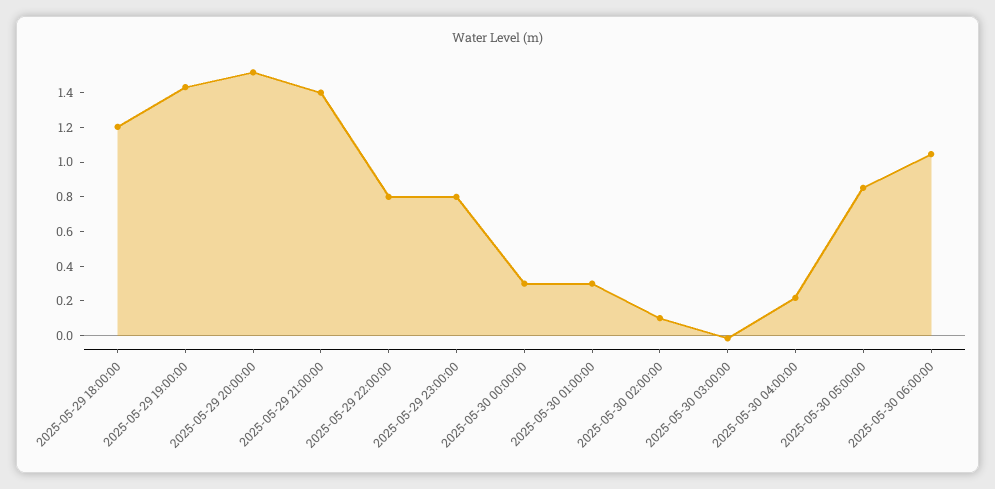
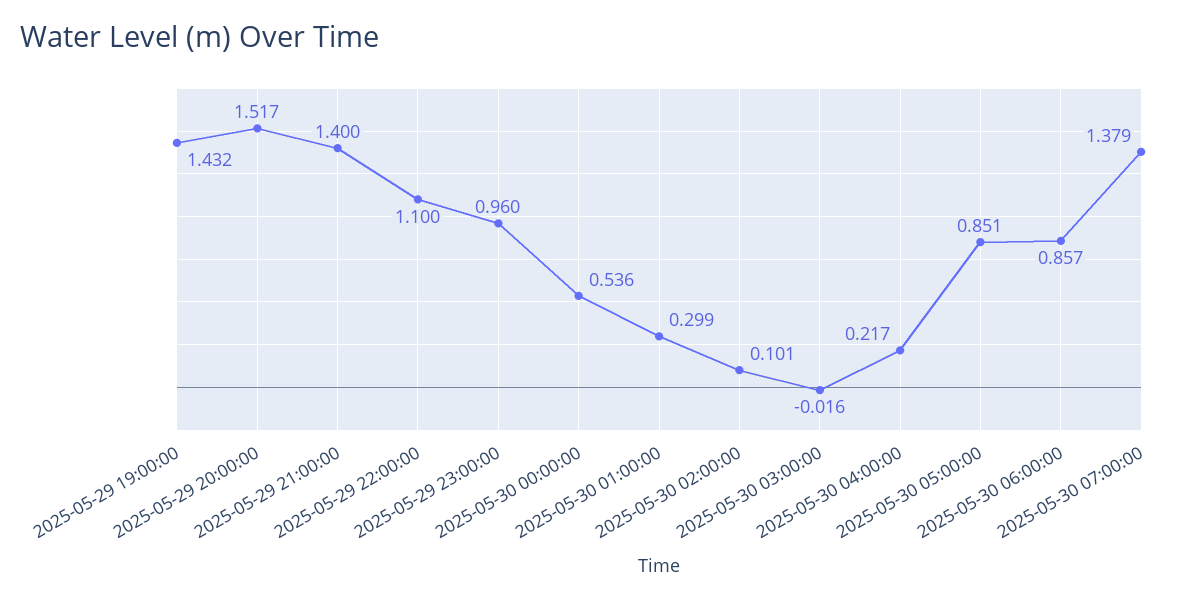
2025-05-29 18:00:00: 1.2 -> none
2025-05-29 22:00:00: 0.8 -> 1.1
2025-05-29 23:00:00: 0.8 -> 0.96
2025-05-30 00:00:00: 0.3 -> 0.536
2025-05-30 06:00:00: 1.05 -> 0.857
2025-05-30 07:00:00: none -> 1.379

